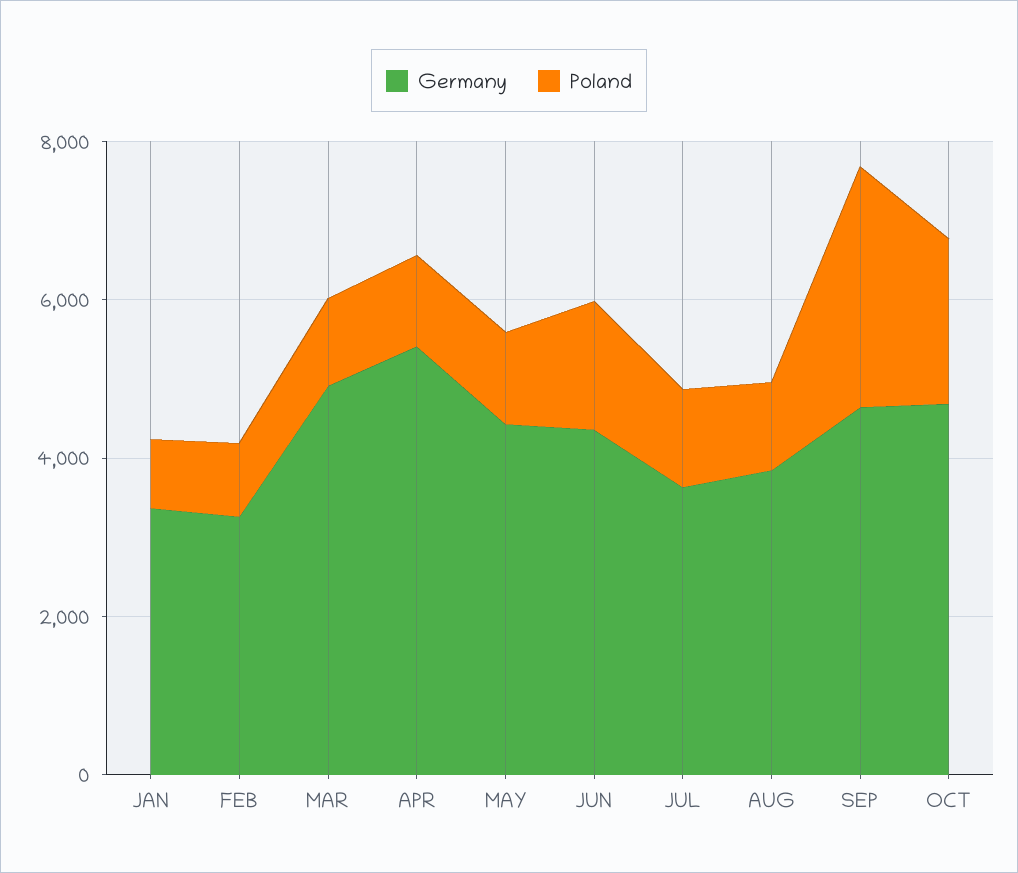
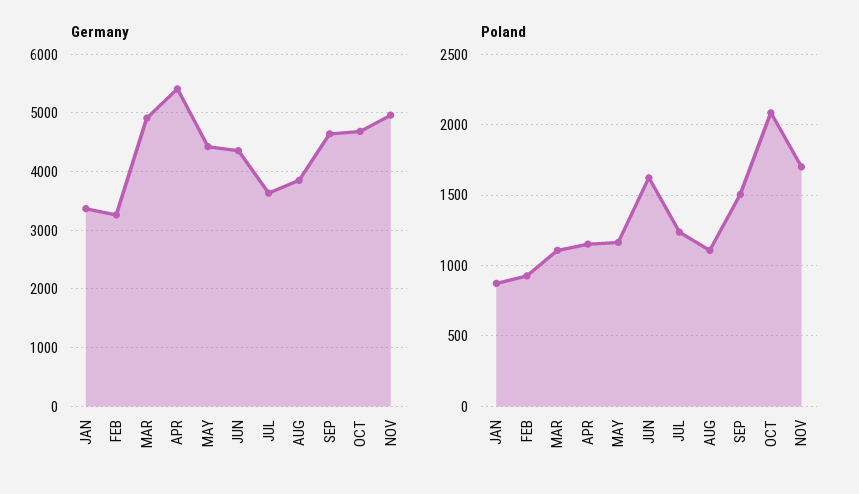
Poland, SEP: 3000 -> 1500
Germany, NOV: none -> 5000
Poland, NOV: none -> 1700

